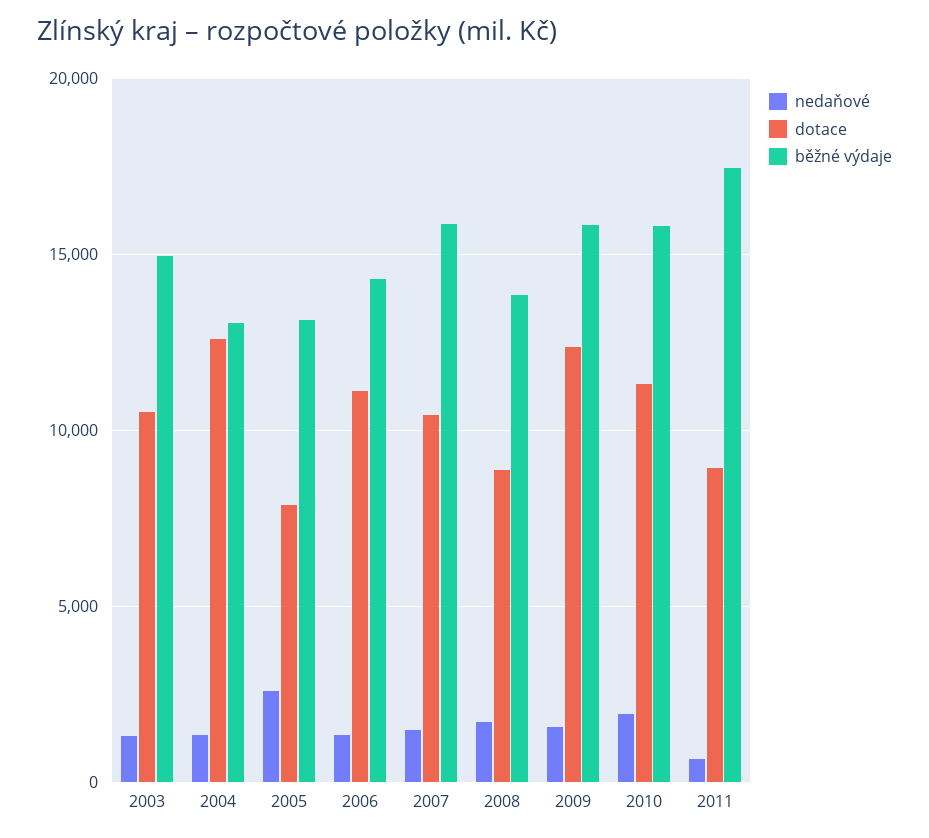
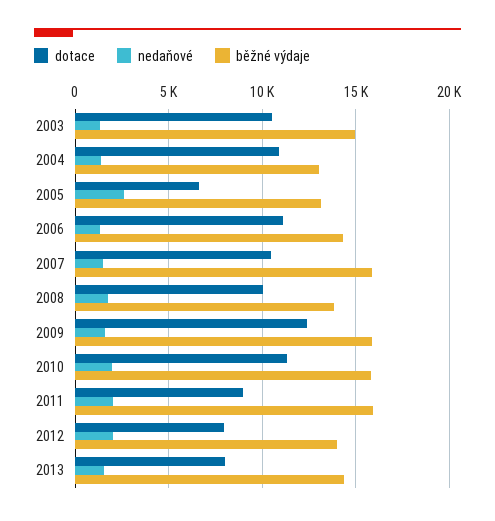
dotace, 2004: 12500 -> 11000
dotace, 2005: 8000 -> 6500
dotace, 2008: 9000 -> 10000
nedaňové, 2011: 500 -> 2000
běžné výdaje, 2011: 17500 -> 16000
dotace, 2012: none -> 8000
nedaňové, 2012: none -> 2000
běžné výdaje, 2012: none -> 14000
dotace, 2013: none -> 8000
nedaňové, 2013: none -> 1500
běžné výdaje, 2013: none -> 14500

